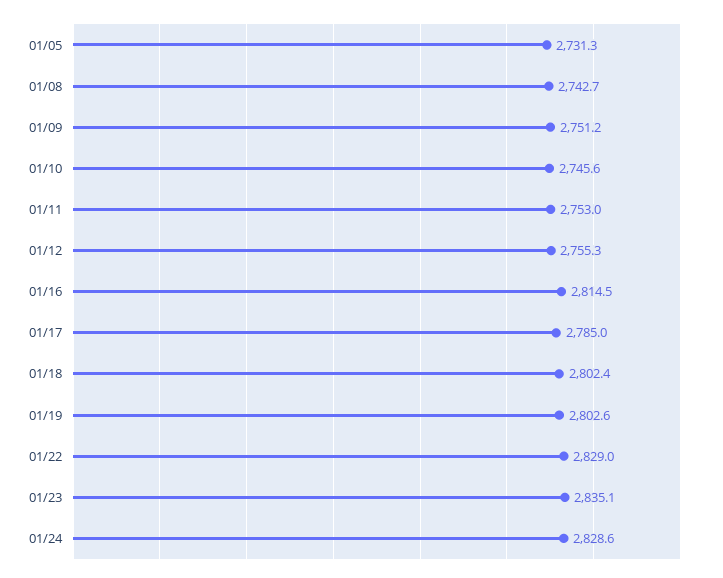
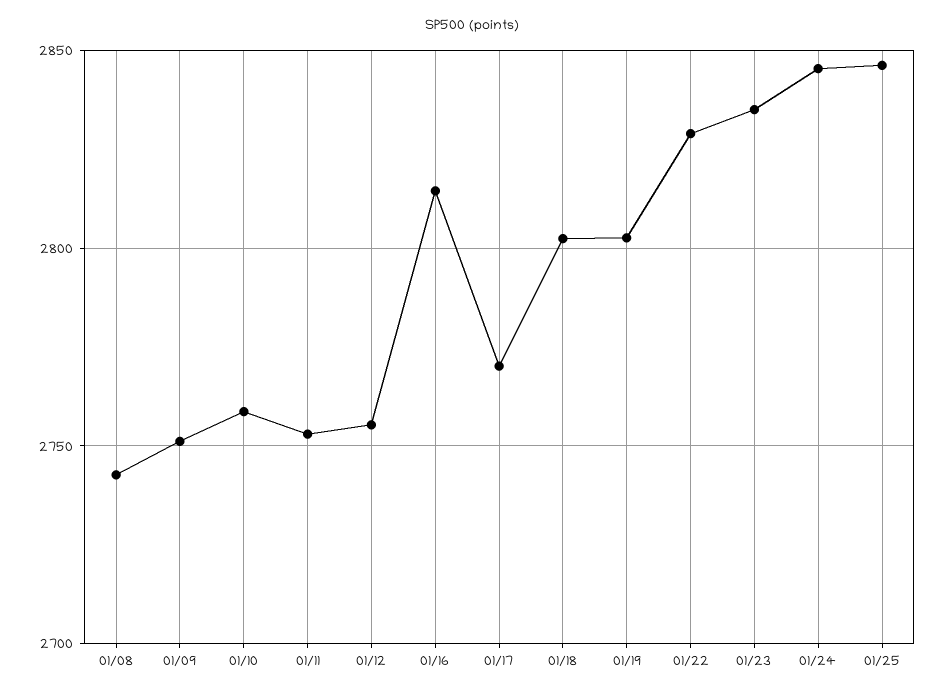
01/05: 2731.3 -> none
01/10: 2745.6 -> 2760
01/17: 2785 -> 2770
01/24: 2828.6 -> 2845
01/25: none -> 2845

